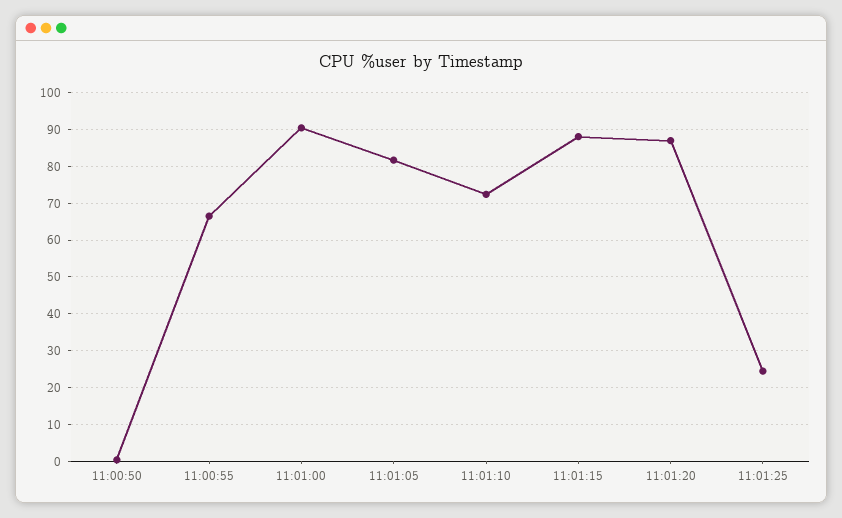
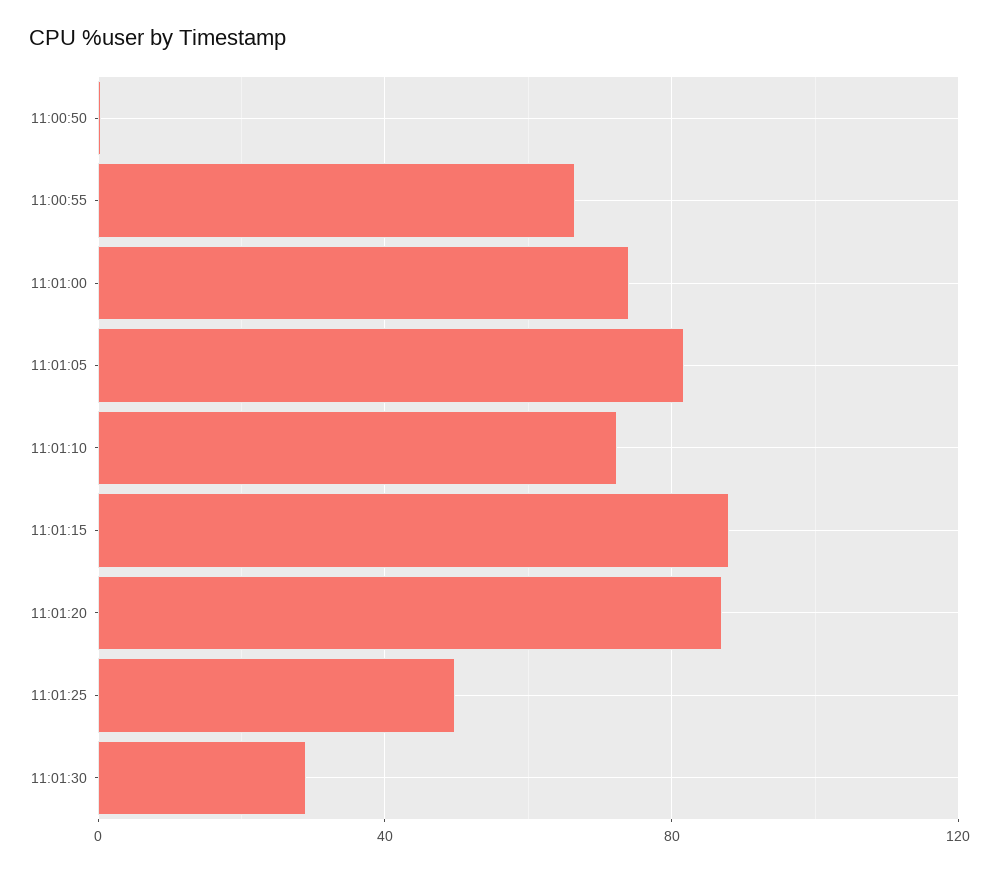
11:01:00: 90 -> 75
11:01:25: 24 -> 50
11:01:30: none -> 30

